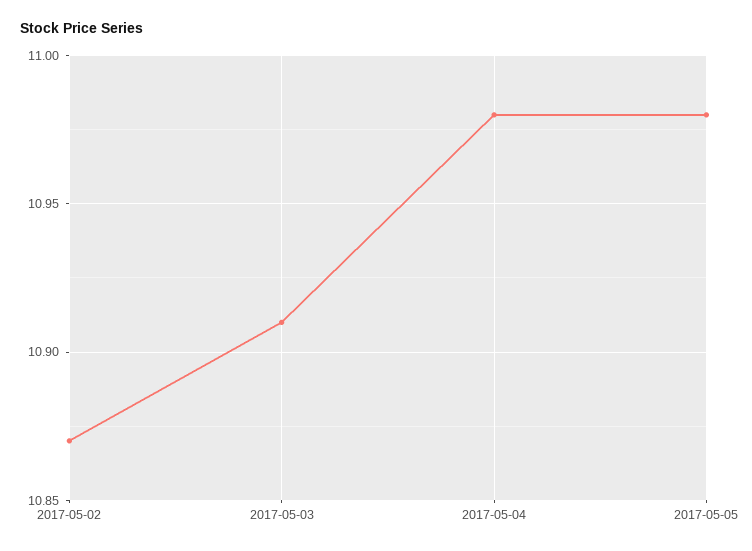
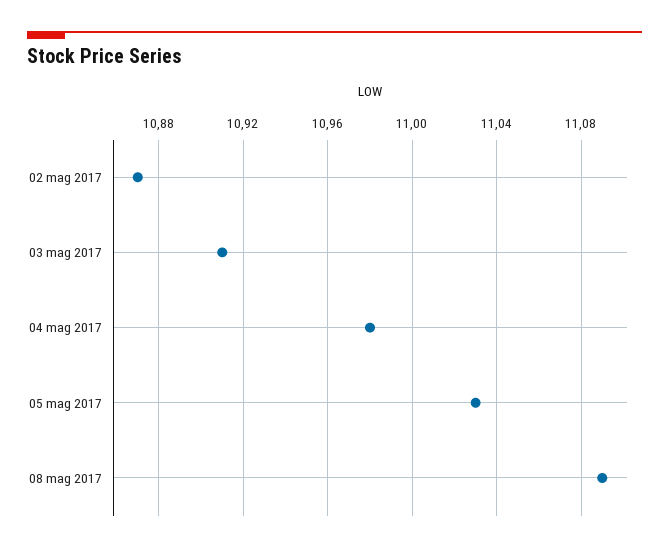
2017-05-05: 10.98 -> 11.03
08 mag 2017: none -> 11.09

